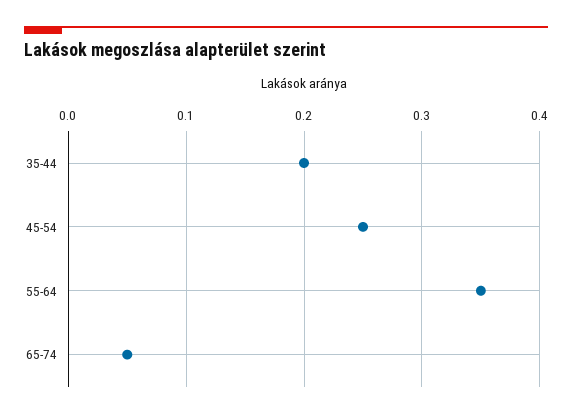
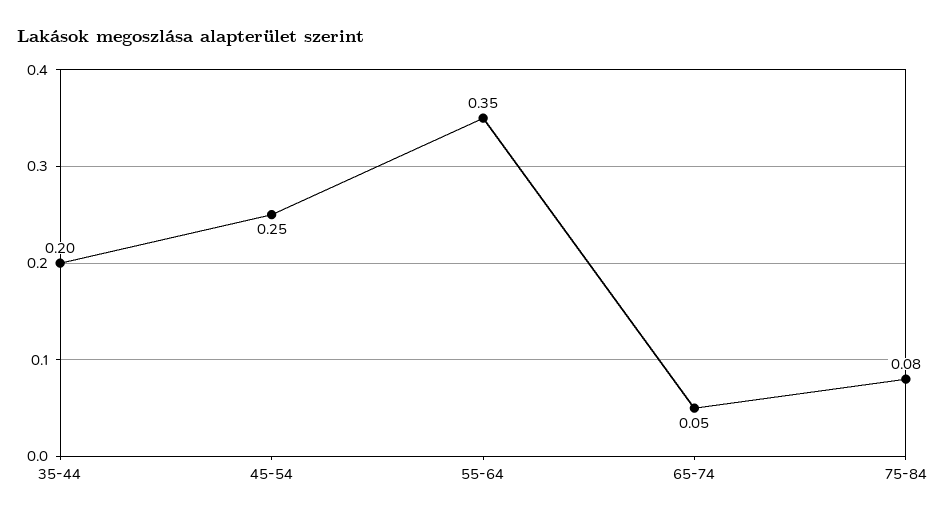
75-84: none -> 0.08

